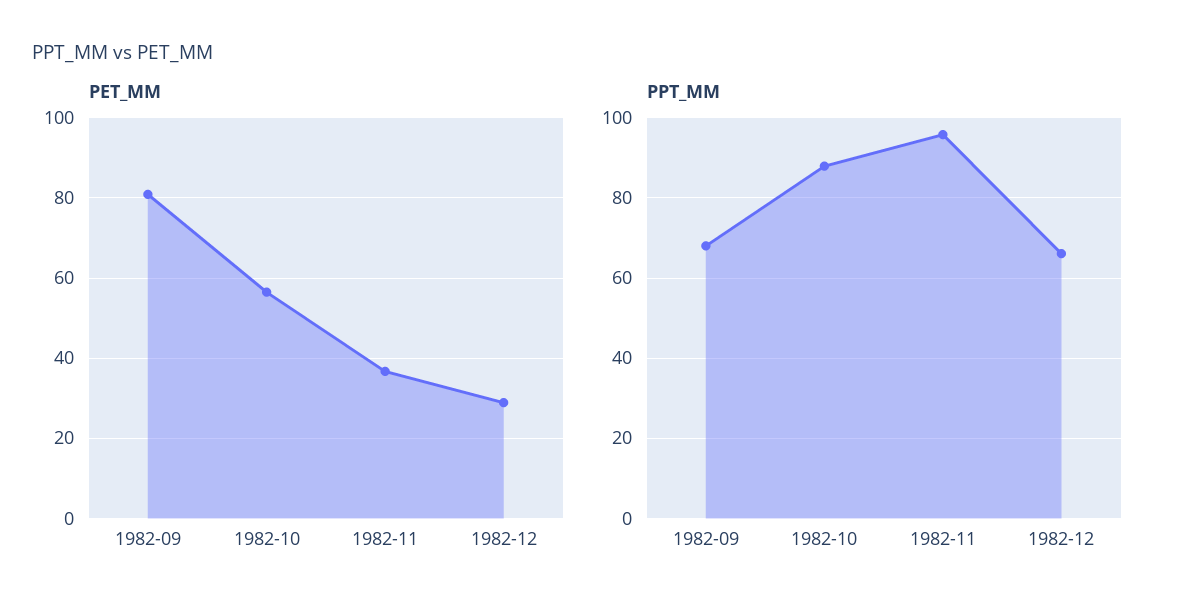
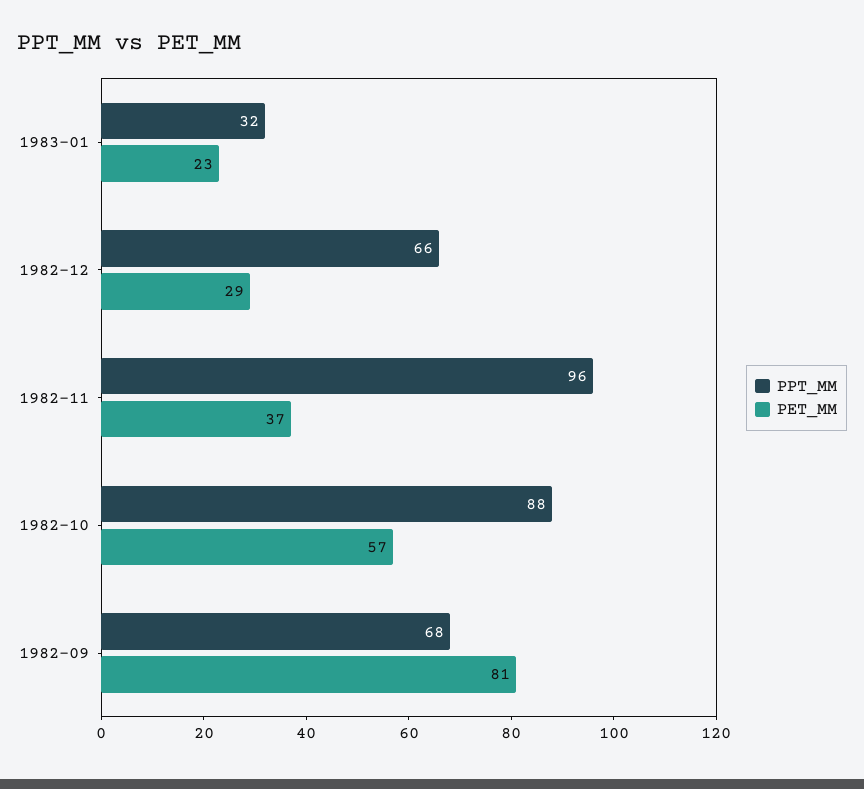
PPT_MM, 1983-01: none -> 32
PET_MM, 1983-01: none -> 23

